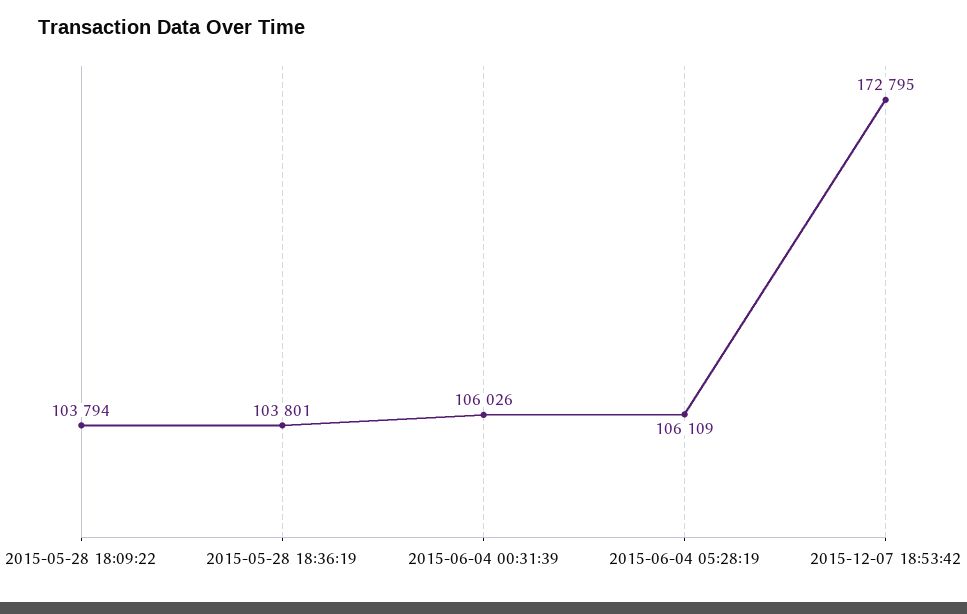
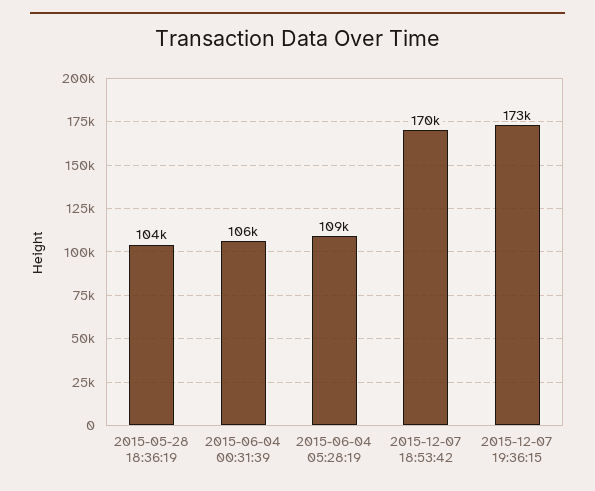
2015-05-28 18:09:22: 103794 -> none
2015-06-04 05:28:19: 106109 -> 109000
2015-12-07 18:53:42: 172795 -> 170000
2015-12-07 19:36:15: none -> 173000

